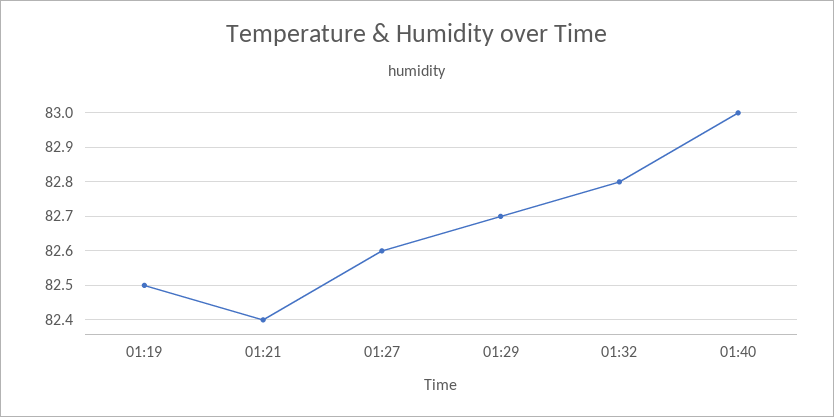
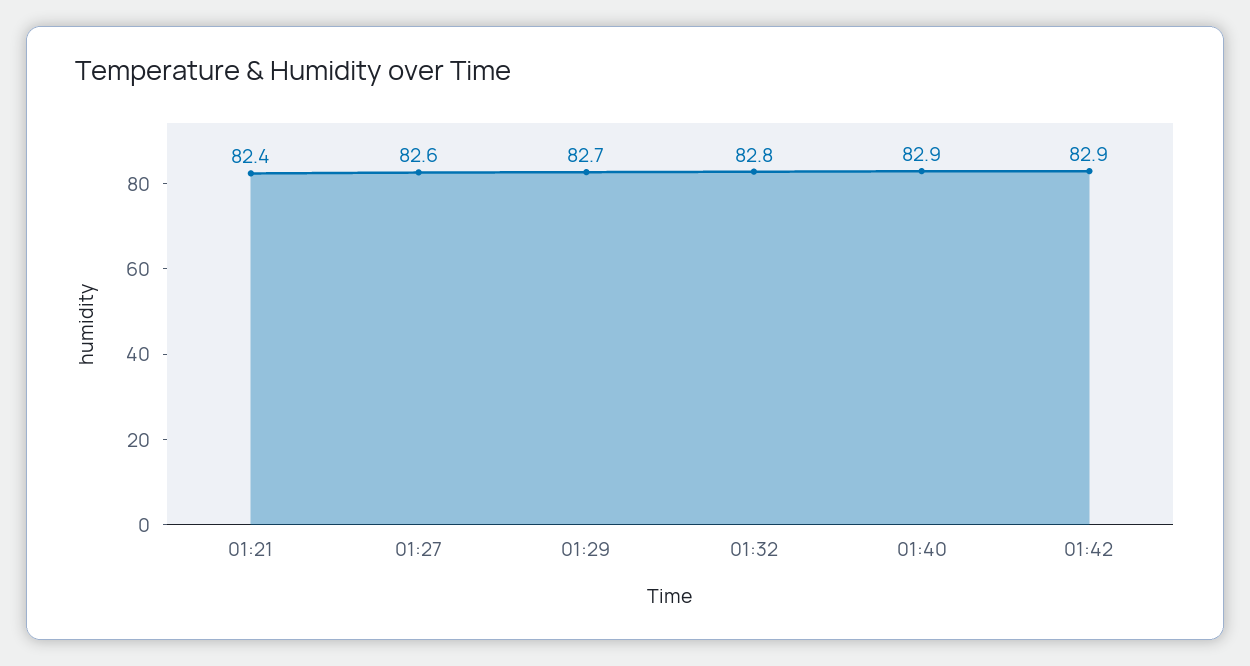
01:19: 82.5 -> none
01:40: 83 -> 82.9
01:42: none -> 82.9

